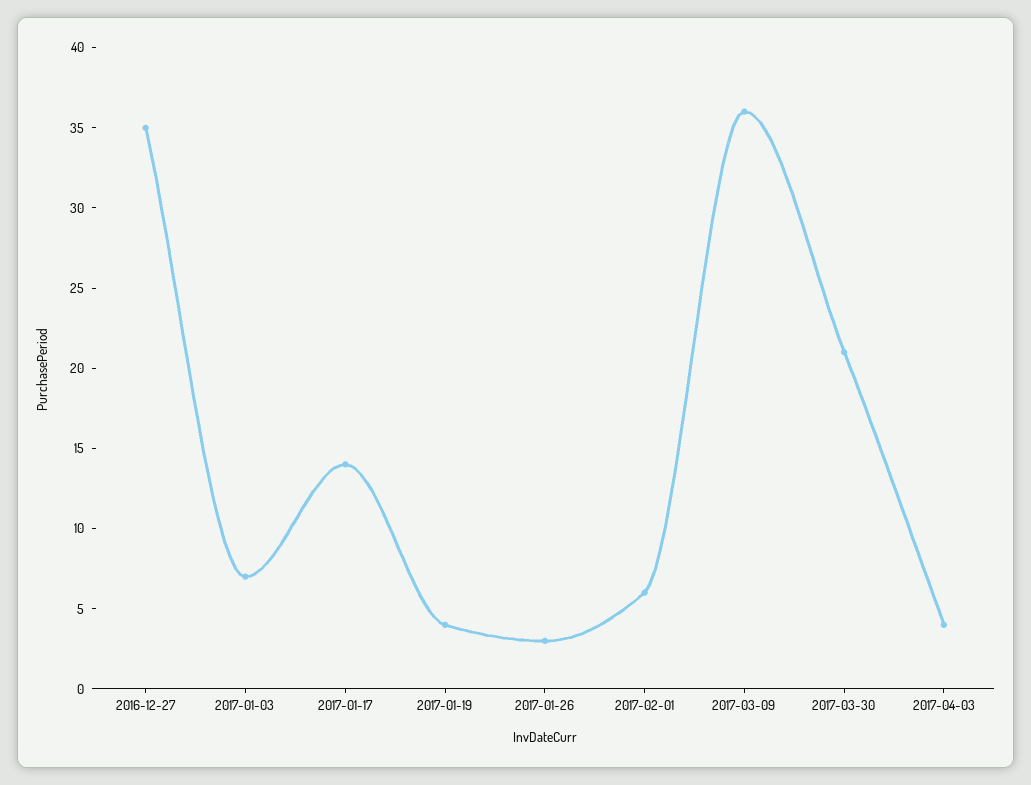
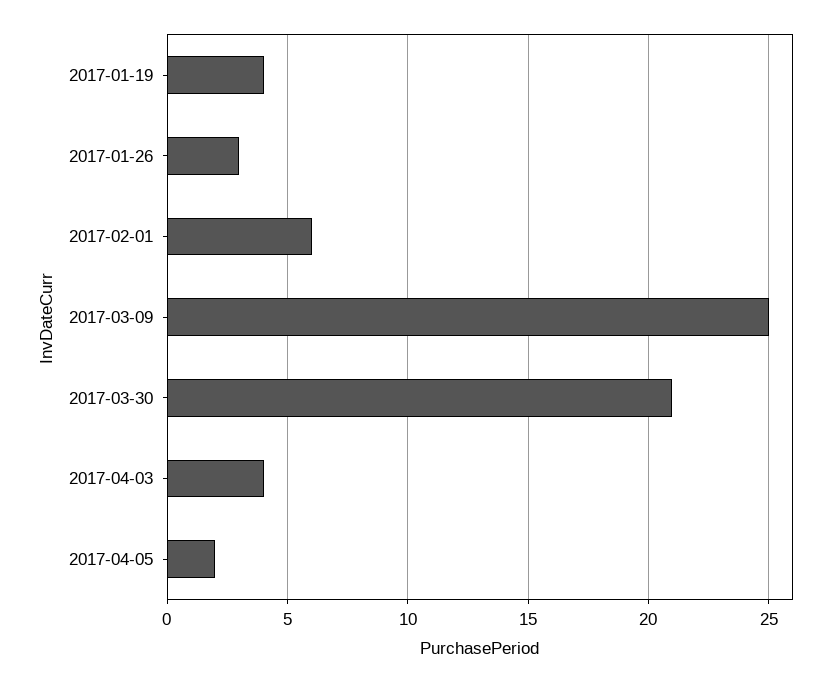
2016-12-27: 35 -> none
2017-01-03: 7 -> none
2017-01-17: 14 -> none
2017-03-09: 36 -> 25
2017-04-05: none -> 2

